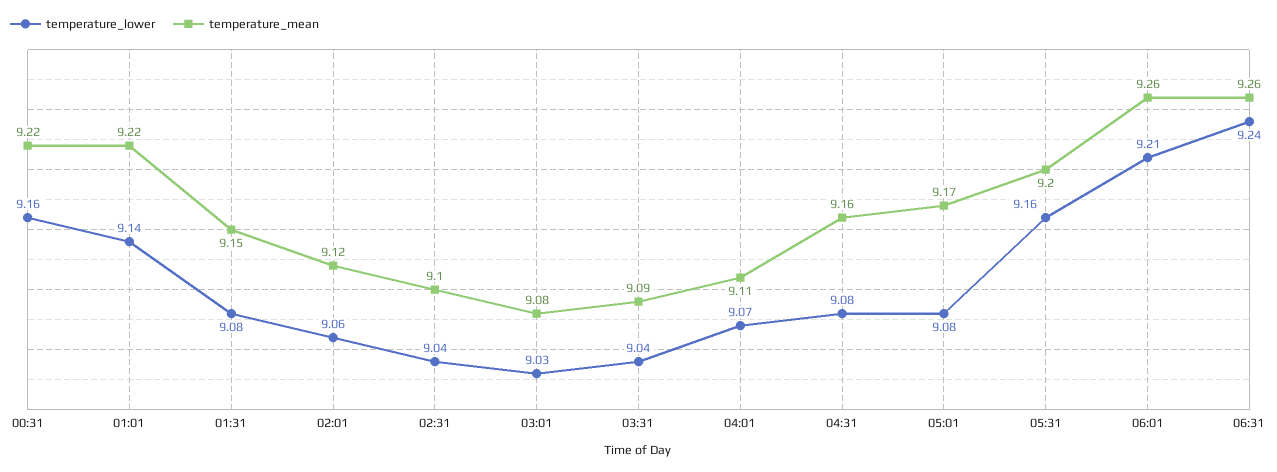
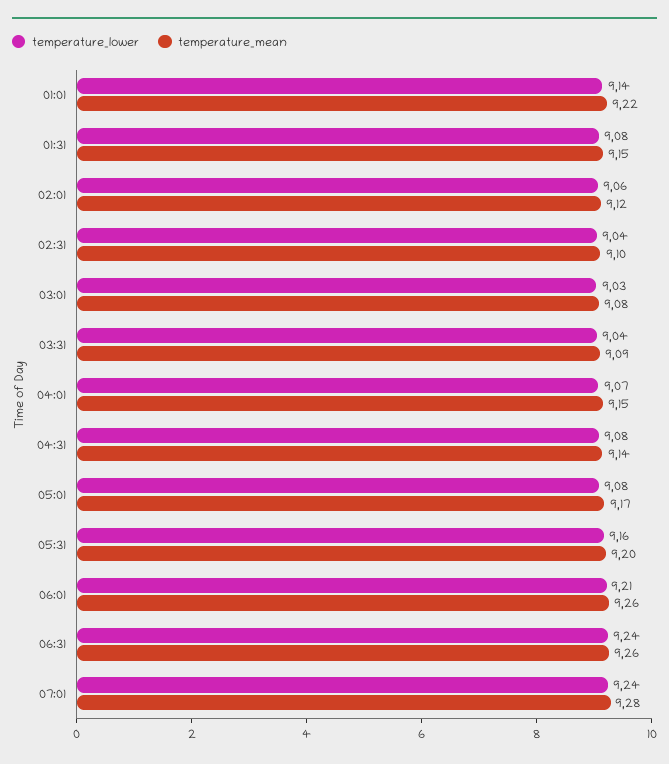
temperature_lower, 00:31: 9.16 -> none
temperature_mean, 00:31: 9.22 -> none
temperature_mean, 04:01: 9.11 -> 9.15
temperature_mean, 04:31: 9.16 -> 9.14
temperature_lower, 07:01: none -> 9.24
temperature_mean, 07:01: none -> 9.28

